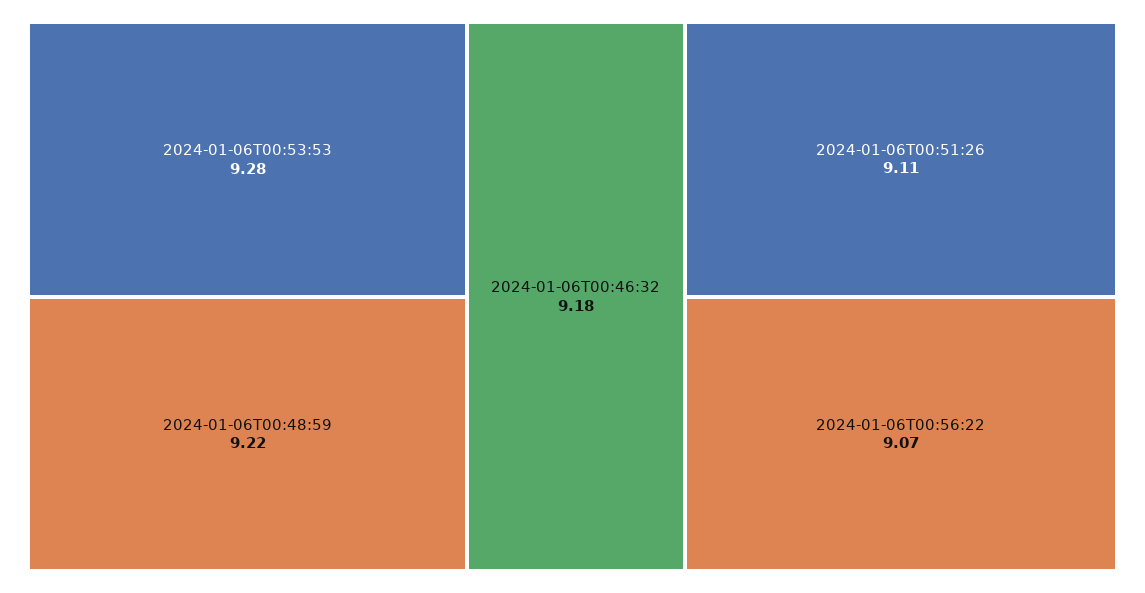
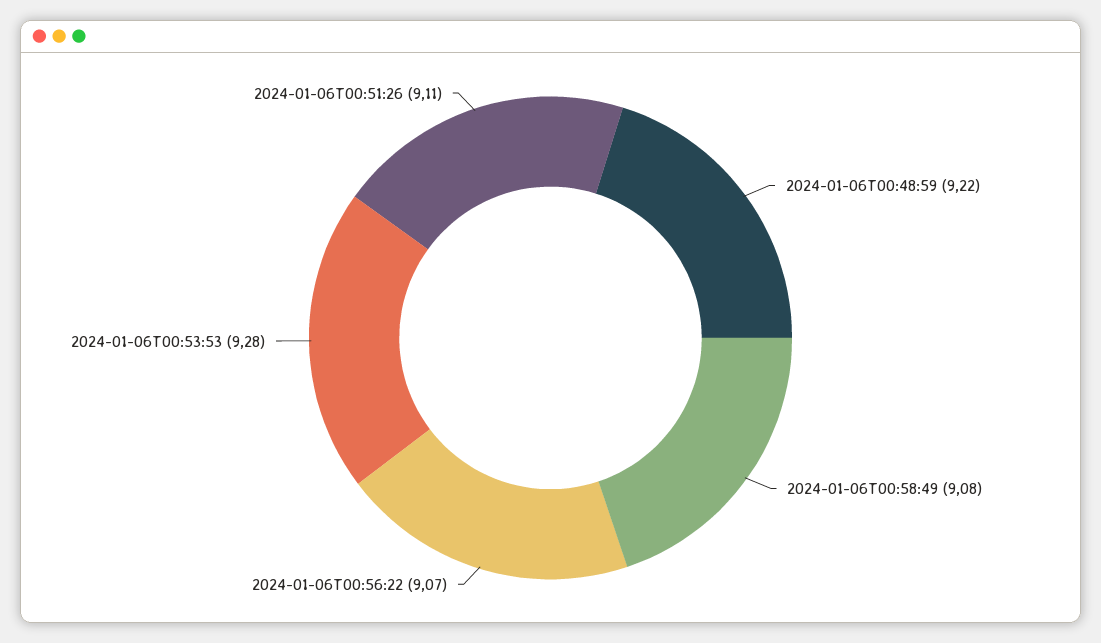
2024-01-06T00:46:32: 9.18 -> none
2024-01-06T00:58:49: none -> 9.08

